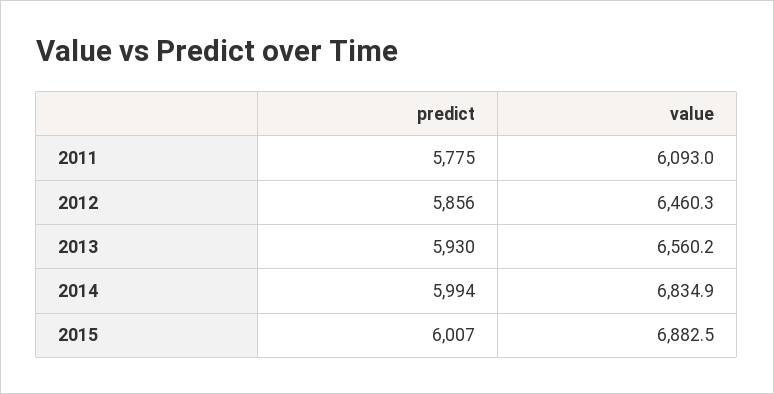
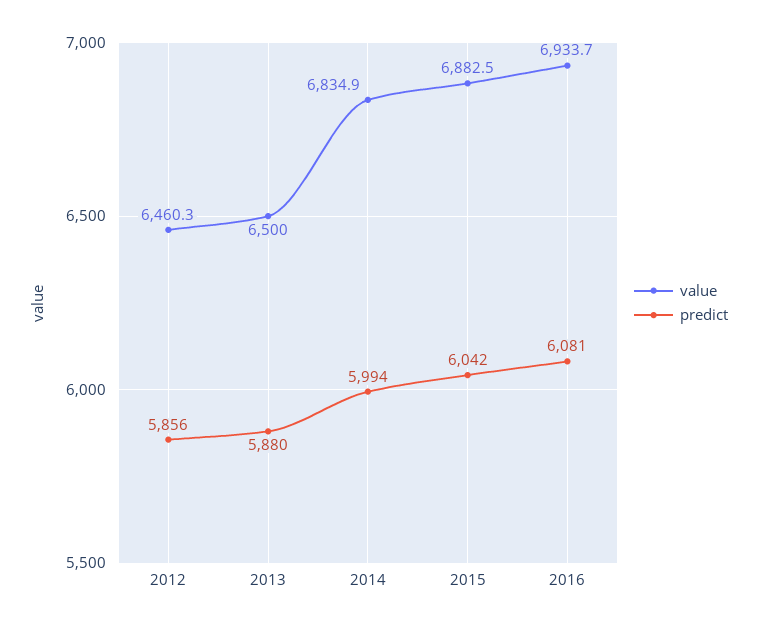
predict, 2011: 5775 -> none
value, 2011: 6093 -> none
predict, 2013: 5930 -> 5880
value, 2013: 6560.2 -> 6500
predict, 2015: 6007 -> 6042
value, 2016: none -> 6933.7
predict, 2016: none -> 6081

